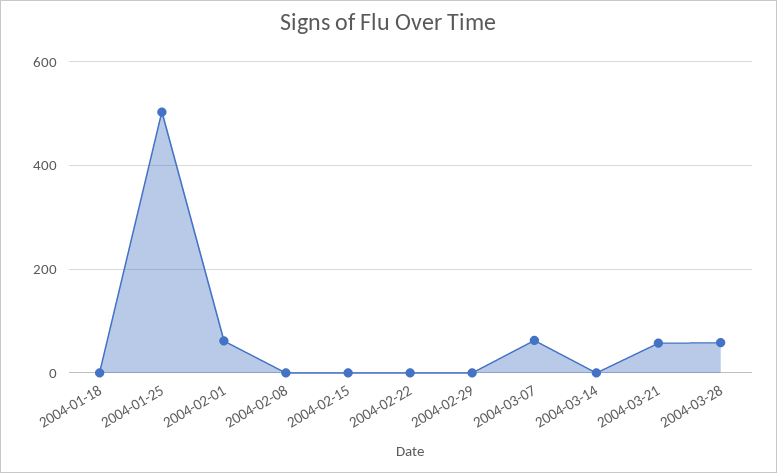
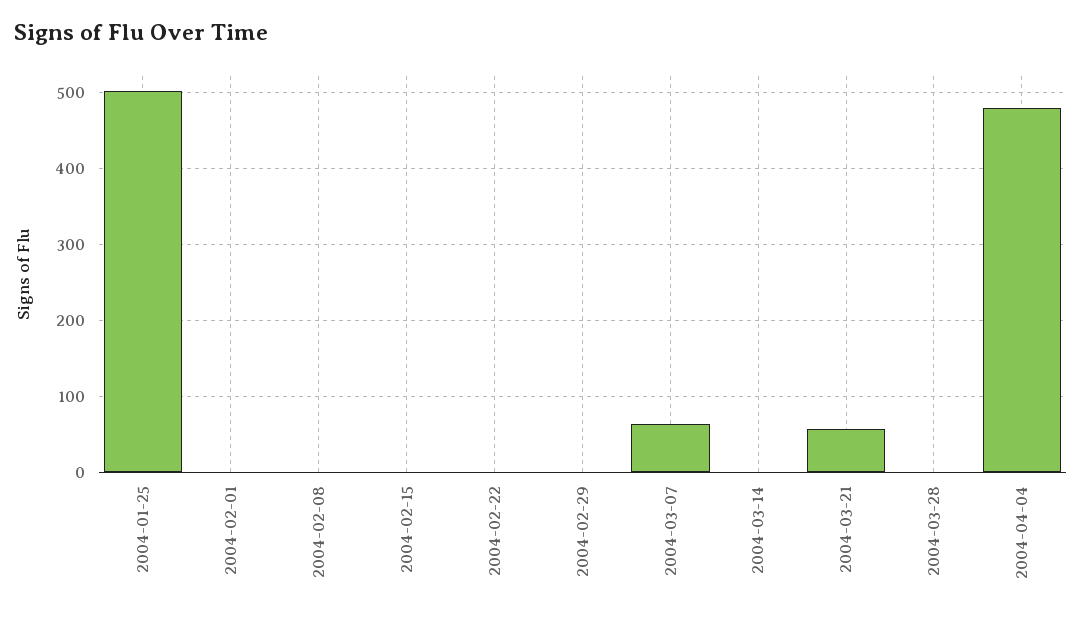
2004-01-18: 0 -> none
2004-02-01: 60 -> 0
2004-03-28: 60 -> 0
2004-04-04: none -> 480

